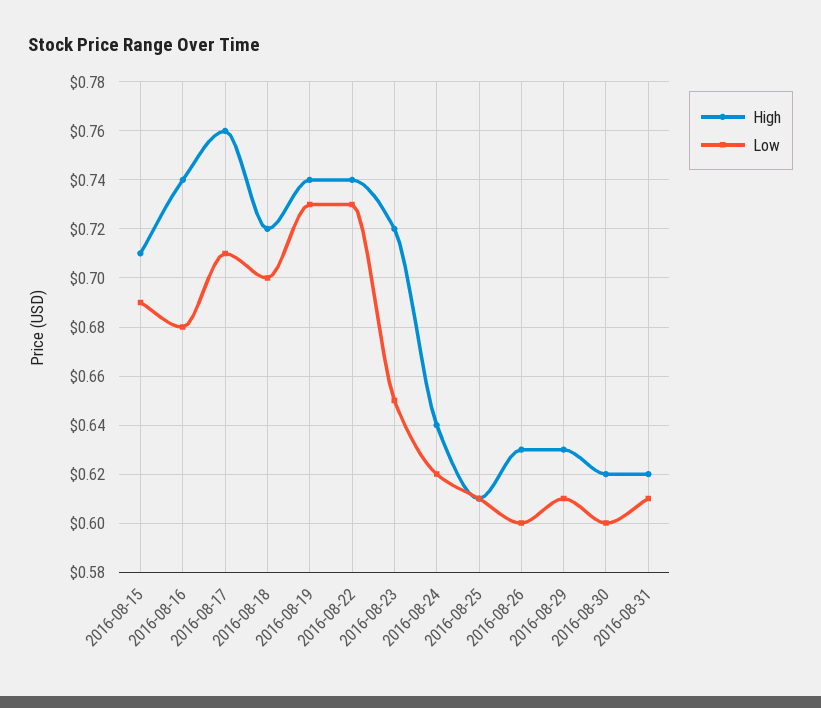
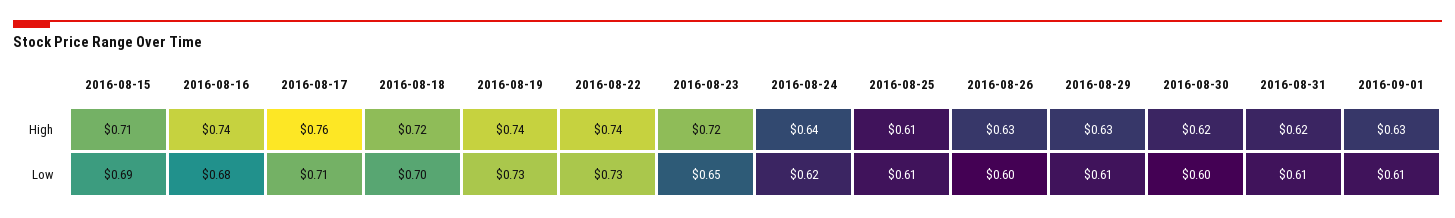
High, 2016-09-01: none -> 0.63
Low, 2016-09-01: none -> 0.61

